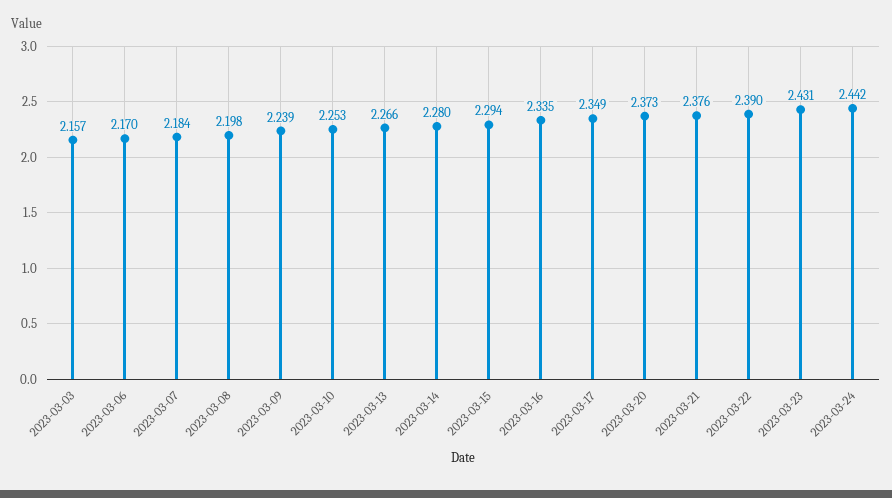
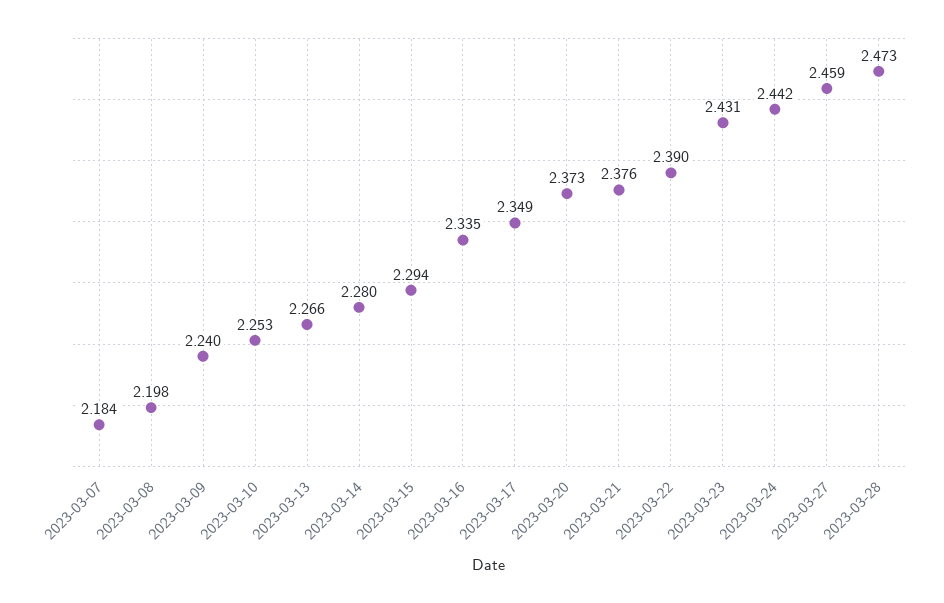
2023-03-03: 2.157 -> none
2023-03-06: 2.17 -> none
2023-03-09: 2.239 -> 2.24
2023-03-27: none -> 2.459
2023-03-28: none -> 2.473

